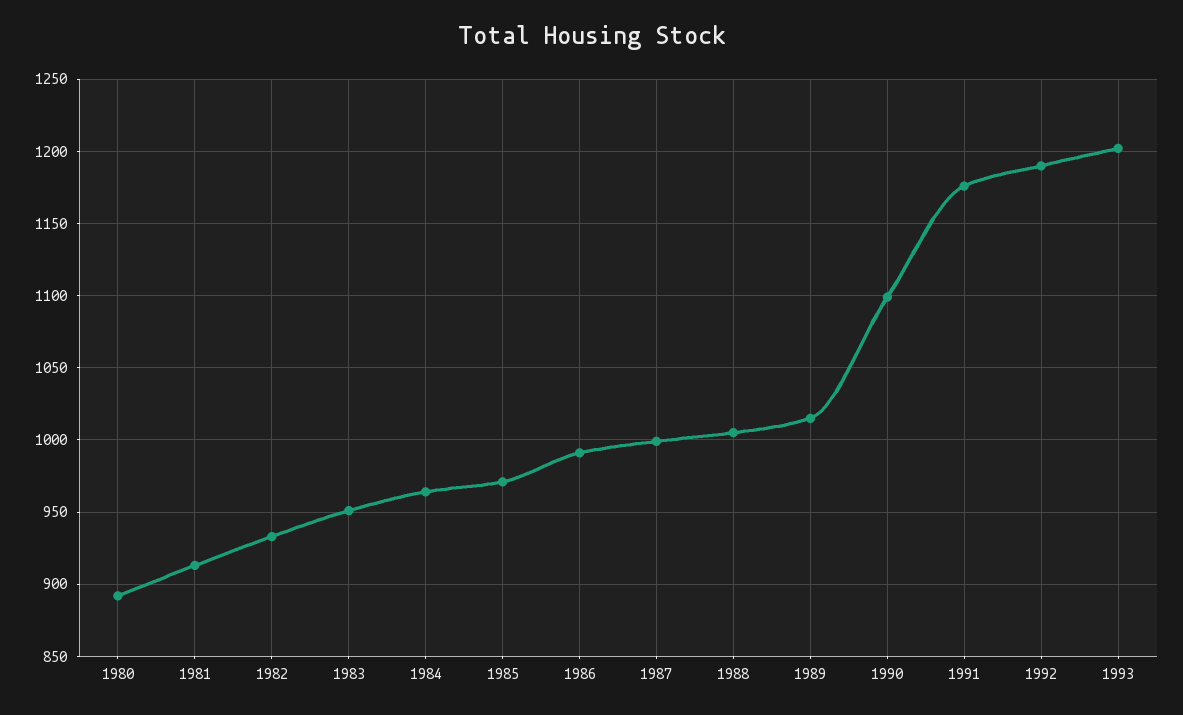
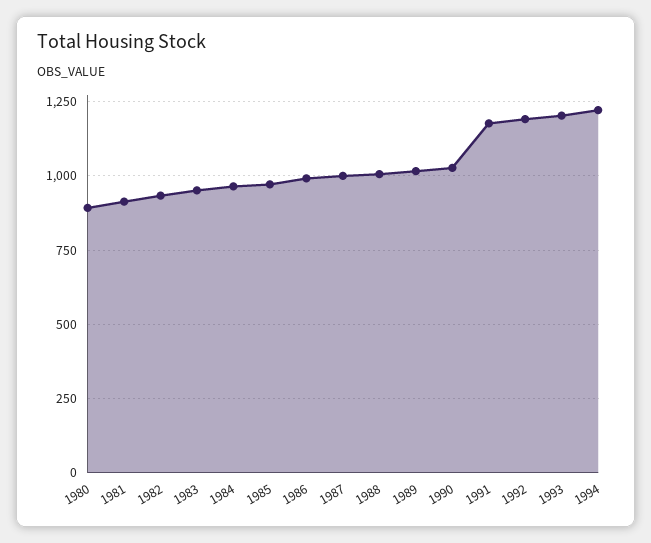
1990: 1100 -> 1025
1994: none -> 1225

